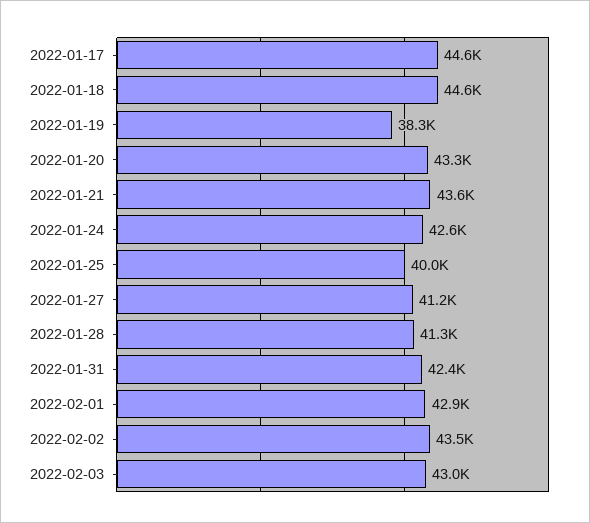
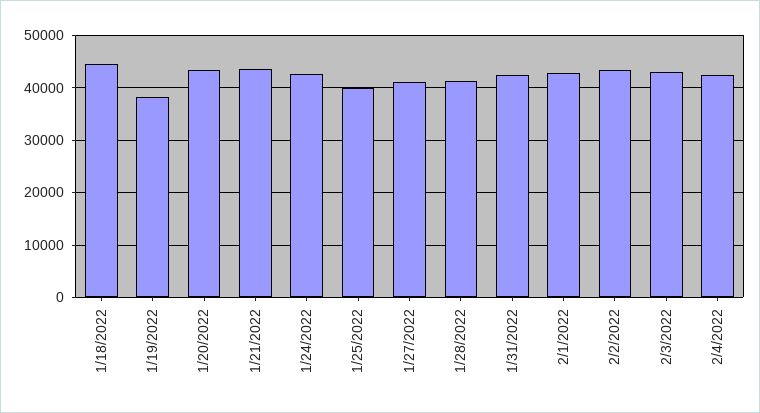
2022-01-17: 44600 -> none
2/4/2022: none -> 42000

